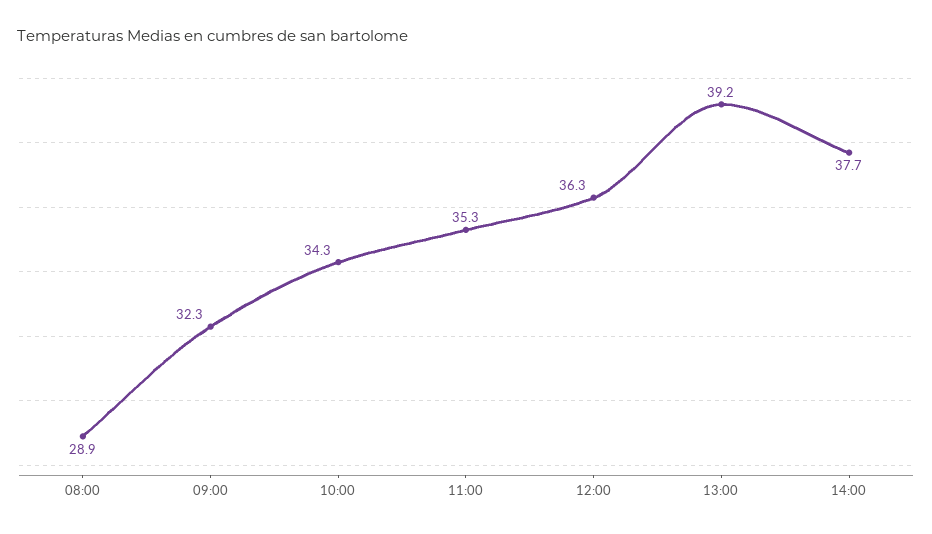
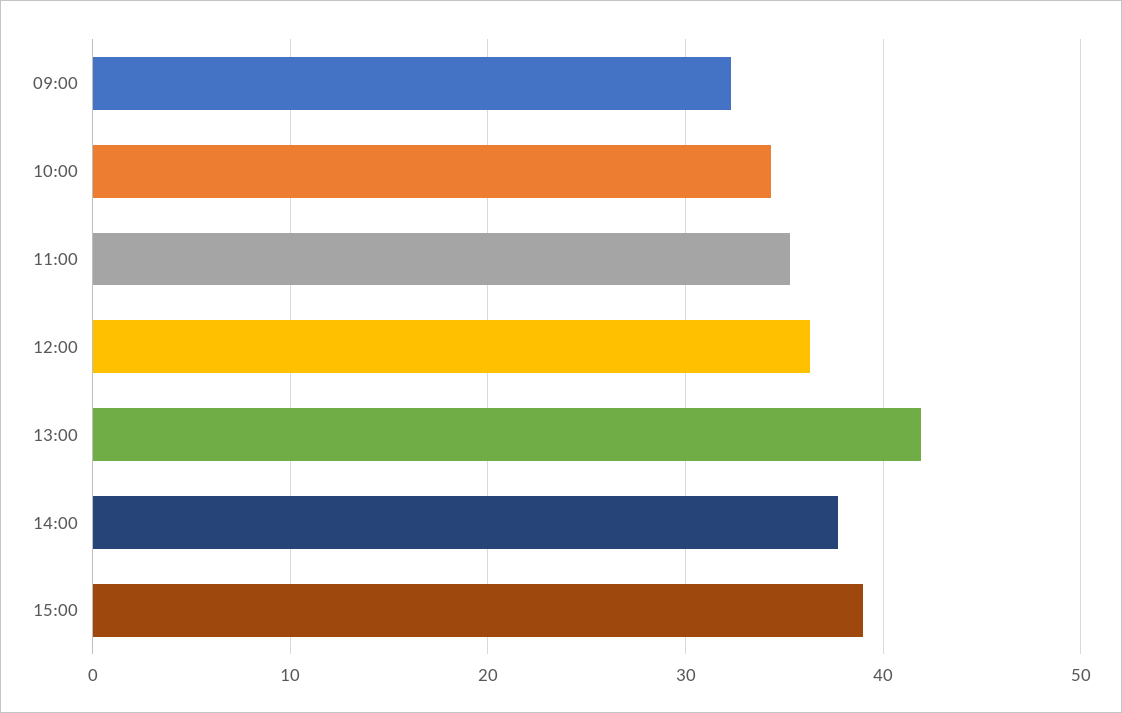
08:00: 28.9 -> none
13:00: 39.2 -> 42
15:00: none -> 39

